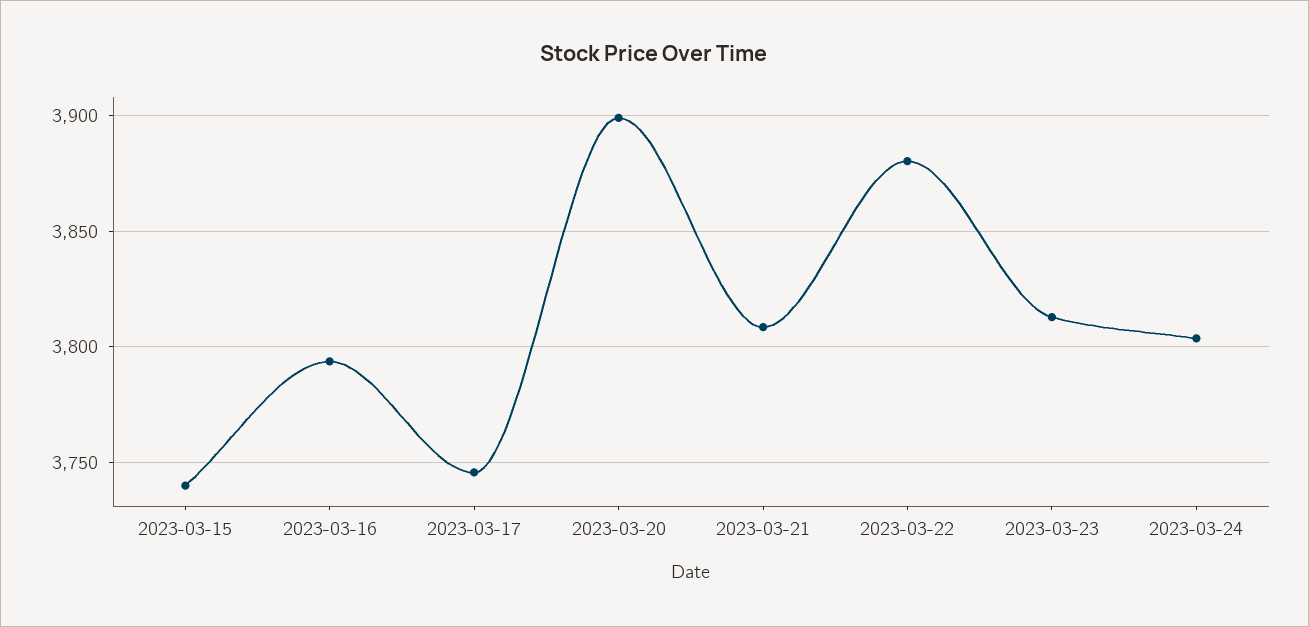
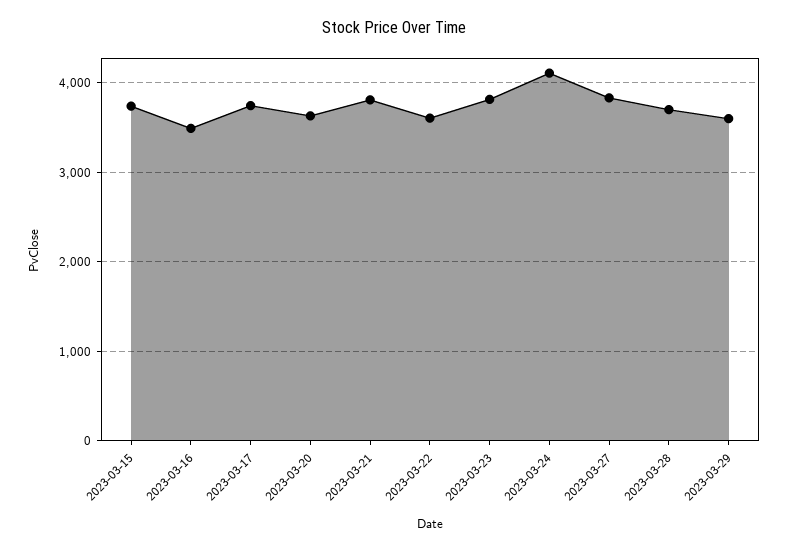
2023-03-16: 3795 -> 3500
2023-03-20: 3900 -> 3600
2023-03-22: 3880 -> 3600
2023-03-24: 3805 -> 4100
2023-03-27: none -> 3800
2023-03-28: none -> 3700
2023-03-29: none -> 3600

